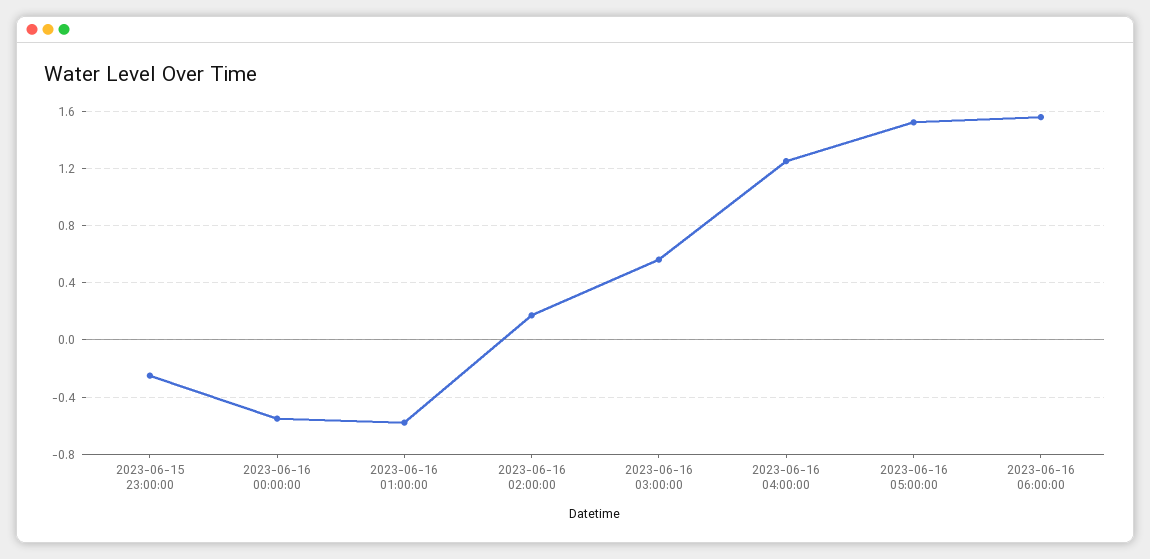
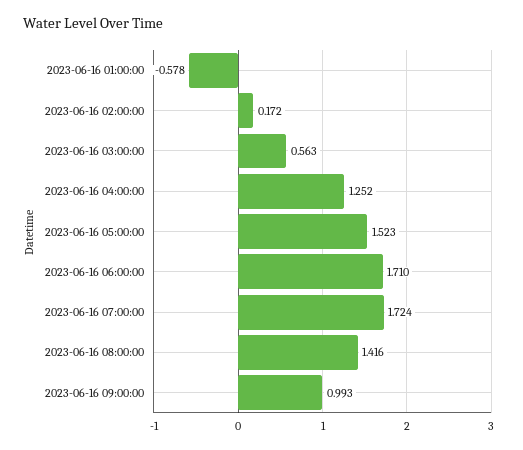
2023-06-15 23:00:00: -0.25 -> none
2023-06-16 00:00:00: -0.55 -> none
2023-06-16 06:00:00: 1.55 -> 1.71
2023-06-16 07:00:00: none -> 1.724
2023-06-16 08:00:00: none -> 1.416
2023-06-16 09:00:00: none -> 0.993

